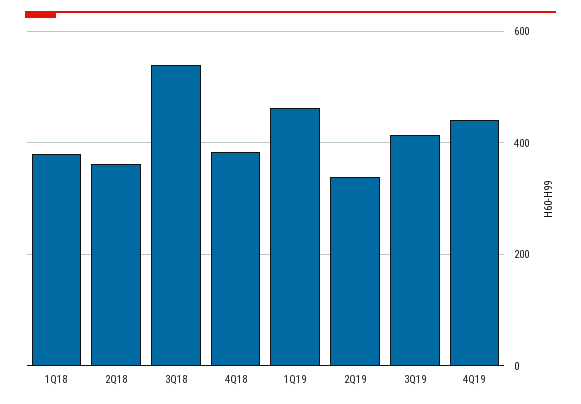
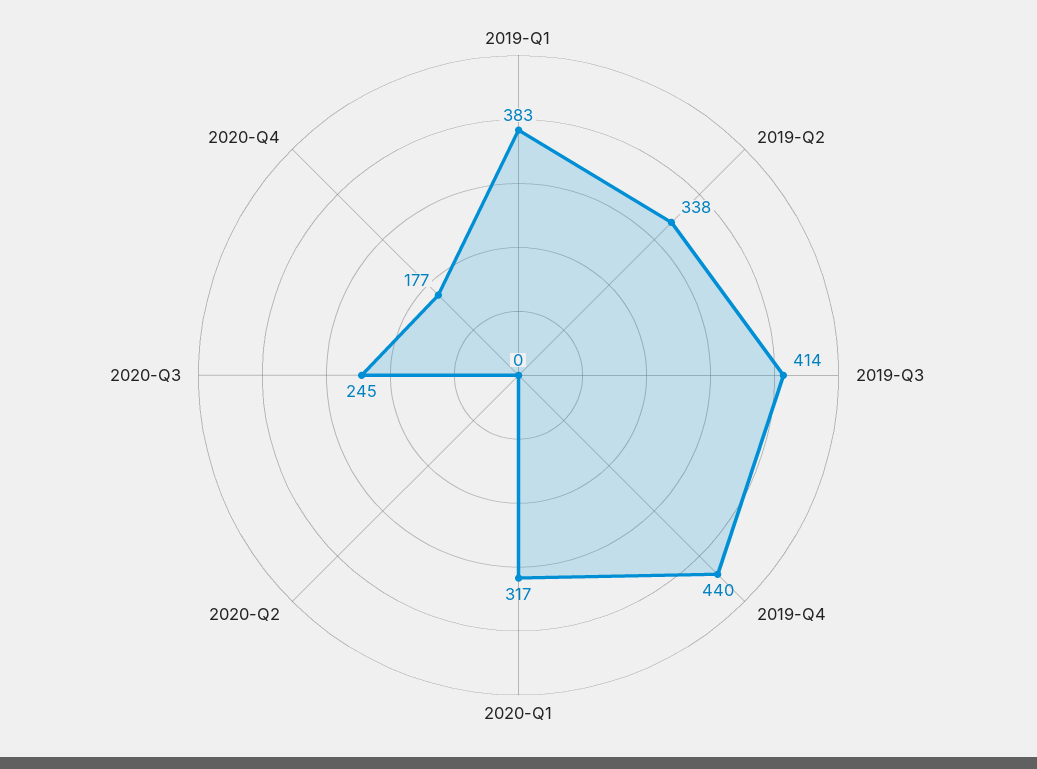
1Q18: 380 -> none
2Q18: 360 -> none
3Q18: 540 -> none
4Q18: 380 -> none
1Q19: 460 -> 383
2020-Q1: none -> 317
2020-Q2: none -> 0
2020-Q3: none -> 245
2020-Q4: none -> 177

